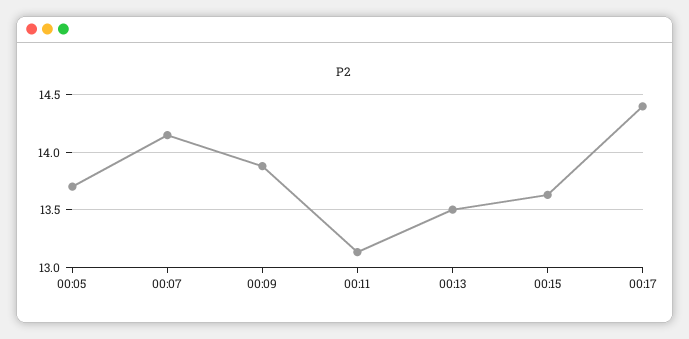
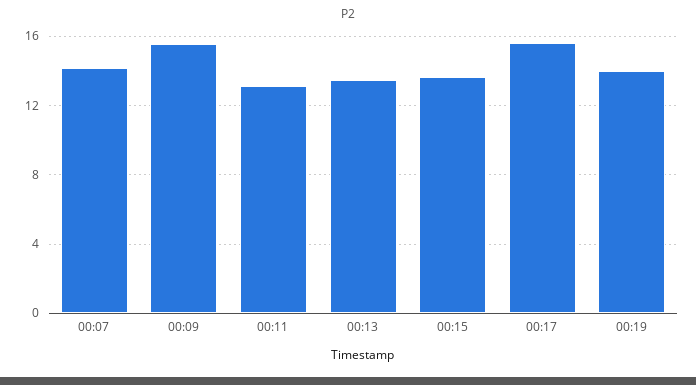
00:05: 13.7 -> none
00:09: 13.9 -> 15.5
00:17: 14.4 -> 15.5
00:19: none -> 14

